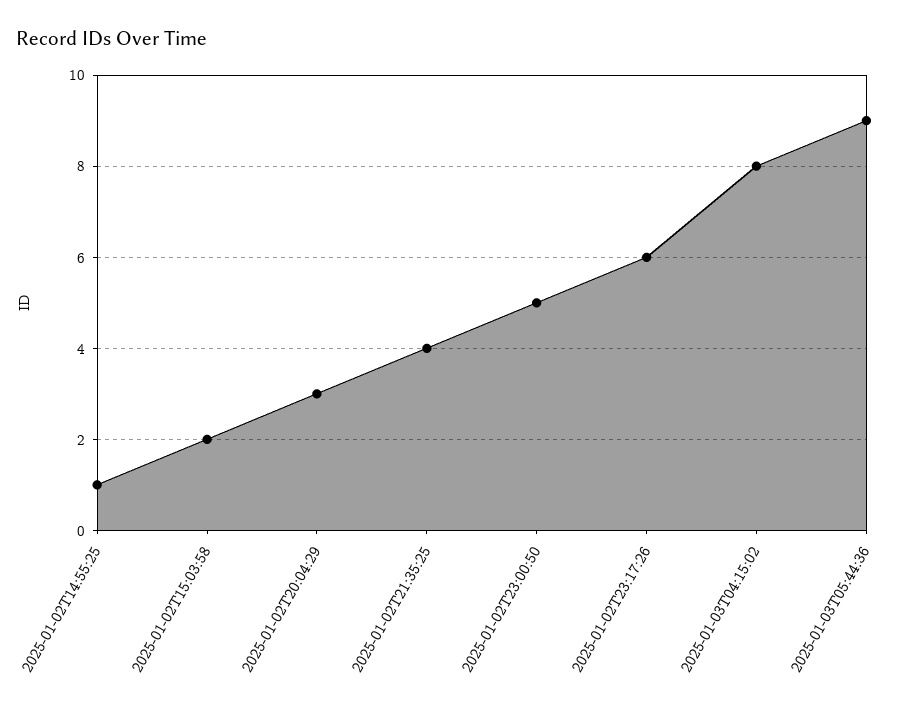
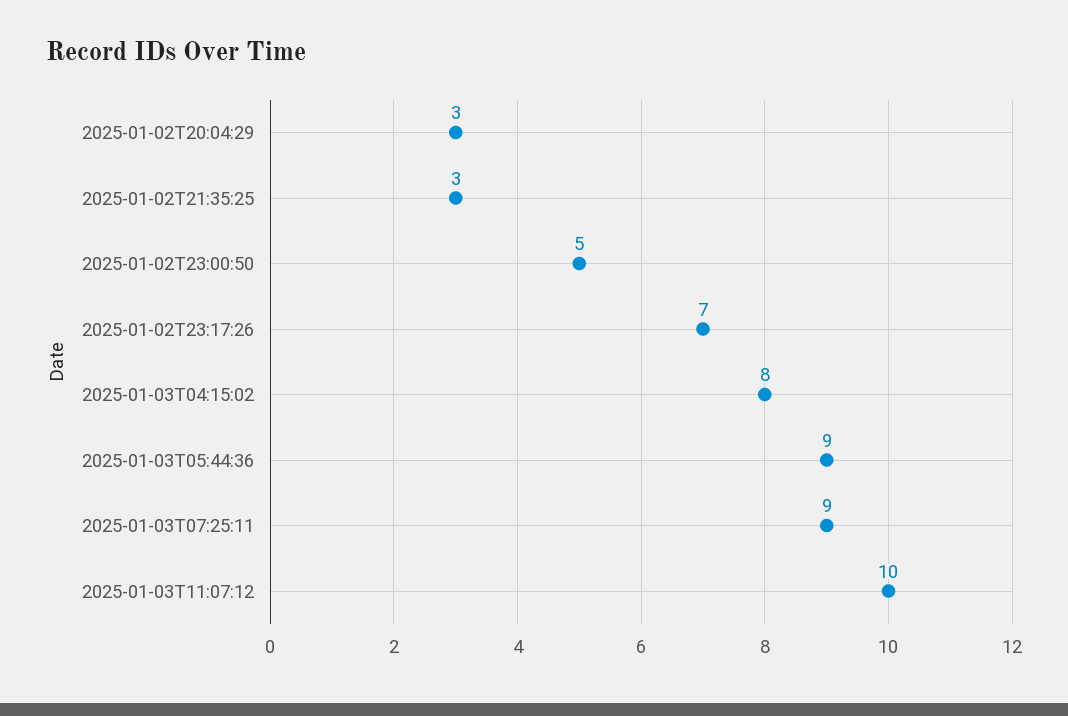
2025-01-02T14:55:25: 1 -> none
2025-01-02T15:03:58: 2 -> none
2025-01-02T21:35:25: 4 -> 3
2025-01-02T23:17:26: 6 -> 7
2025-01-03T07:25:11: none -> 9
2025-01-03T11:07:12: none -> 10

